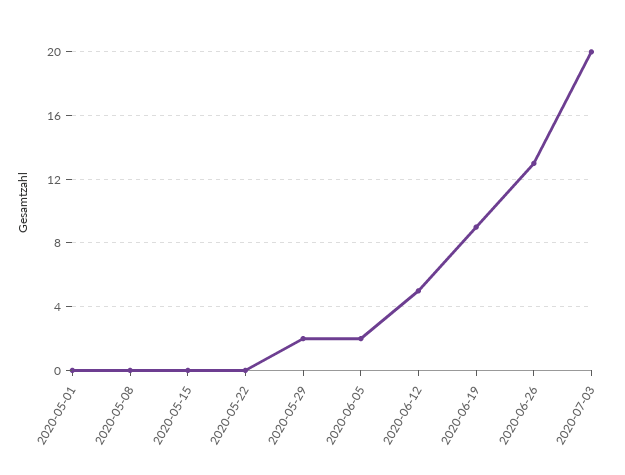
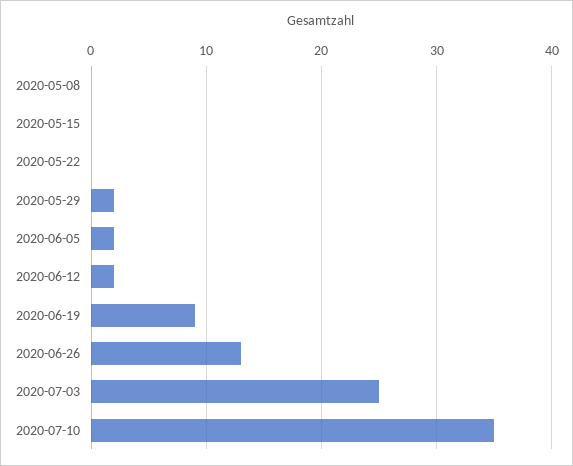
2020-05-01: 0 -> none
2020-06-12: 5 -> 2
2020-07-03: 20 -> 25
2020-07-10: none -> 35

